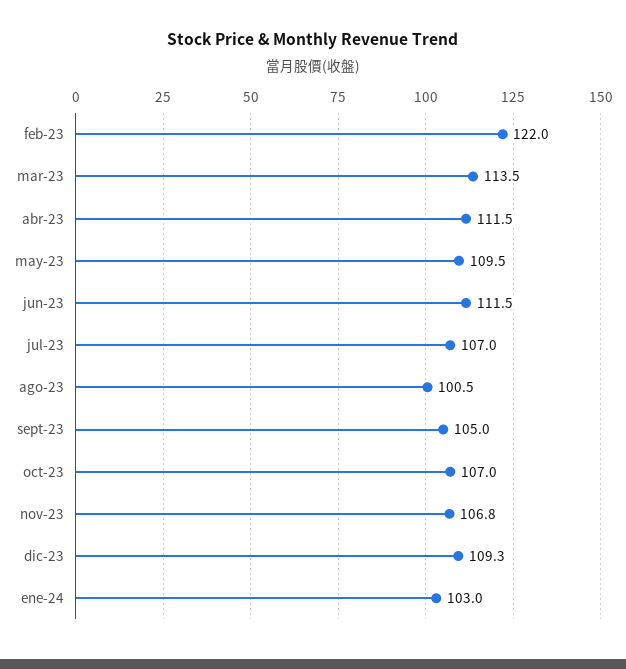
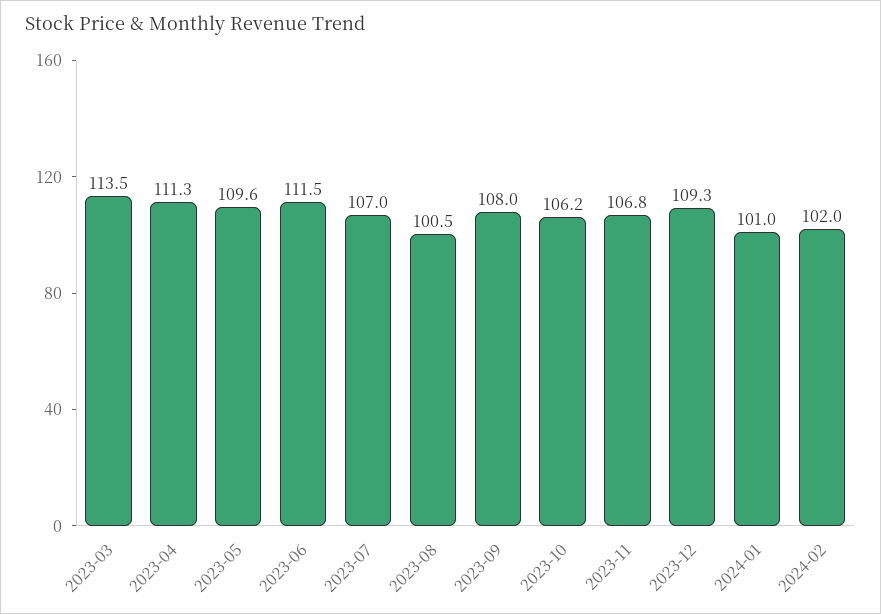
feb-23: 122 -> none
abr-23: 111.5 -> 111.3
may-23: 109.5 -> 109.6
sept-23: 105 -> 108
oct-23: 107 -> 106.2
ene-24: 103 -> 101
2024-02: none -> 102

